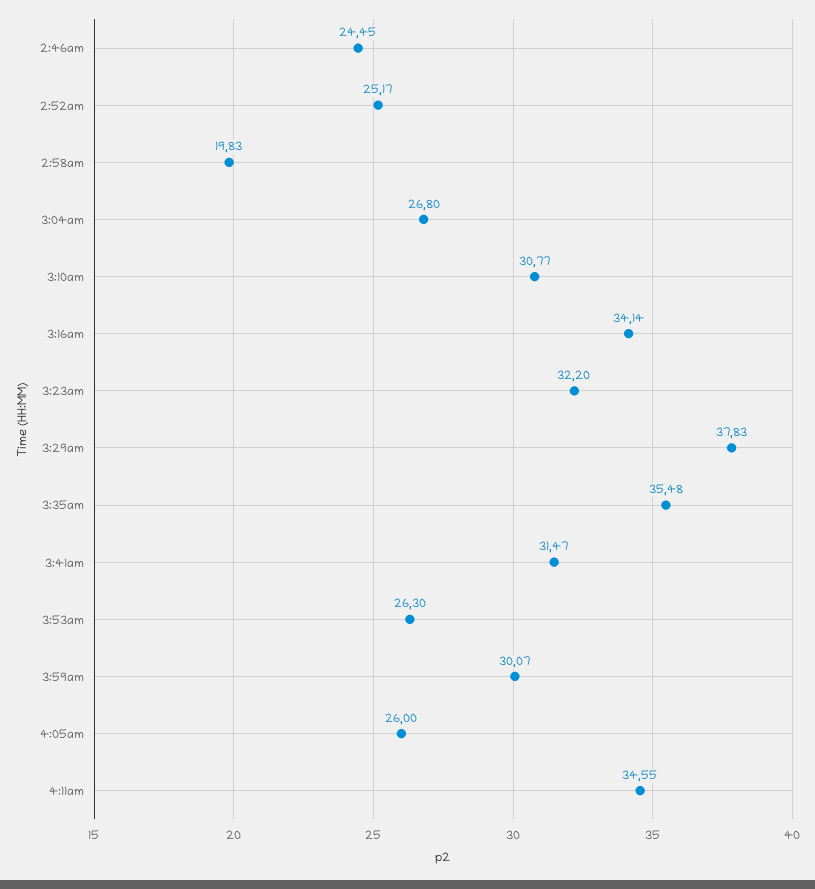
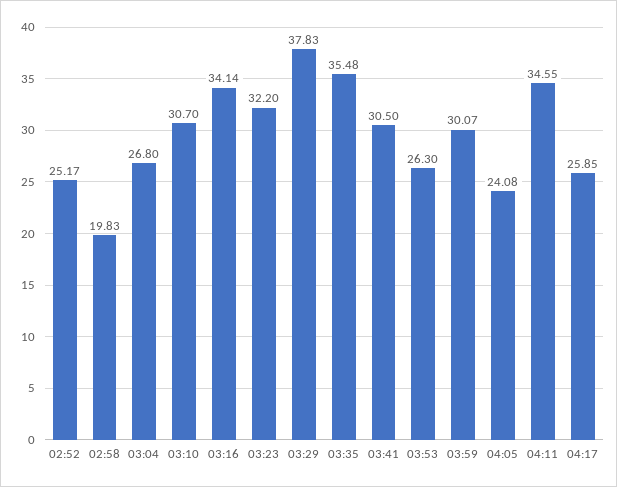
2:46am: 24.45 -> none
3:10am: 30.77 -> 30.7
3:41am: 31.47 -> 30.5
4:05am: 26 -> 24.08
04:17: none -> 25.85

